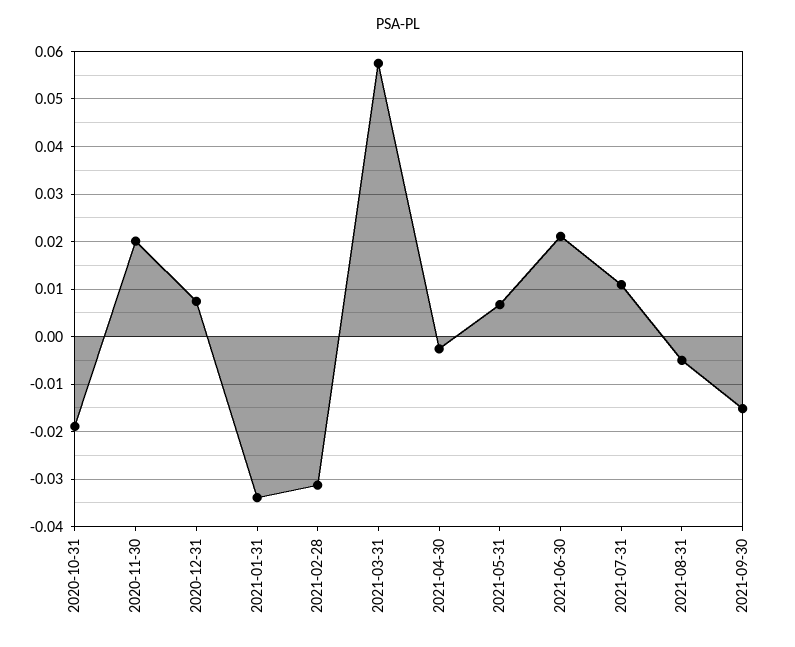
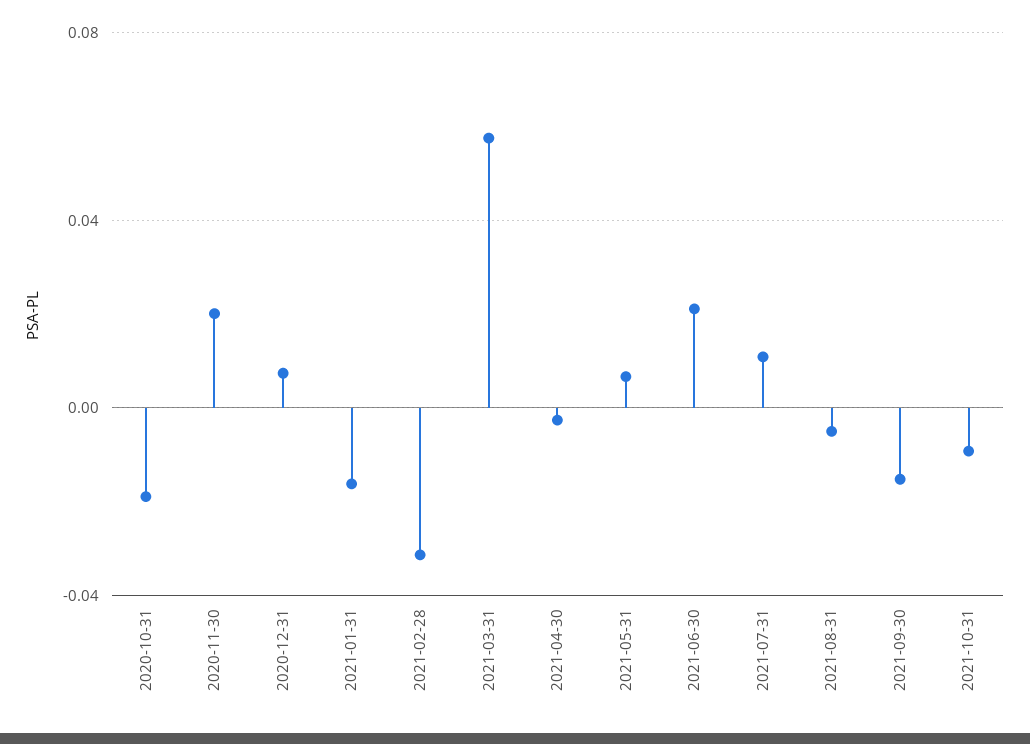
2021-01-31: -0.034 -> -0.015
2021-10-31: none -> -0.01

